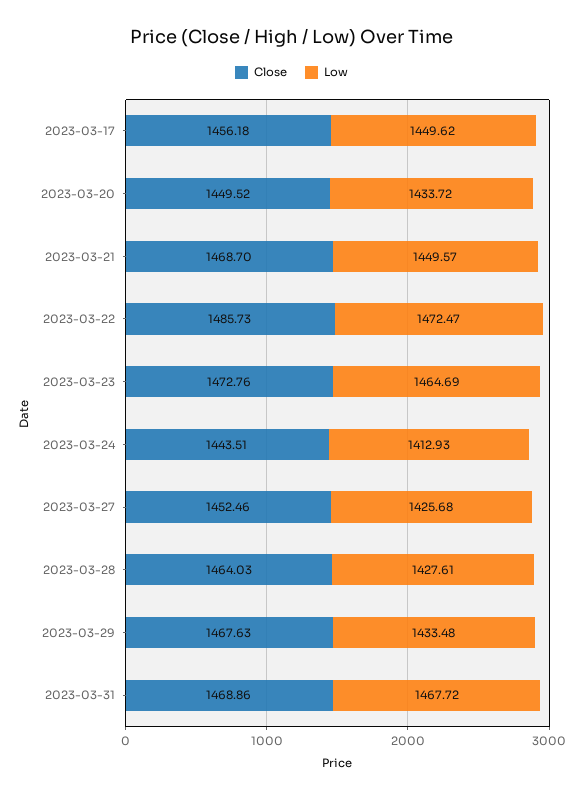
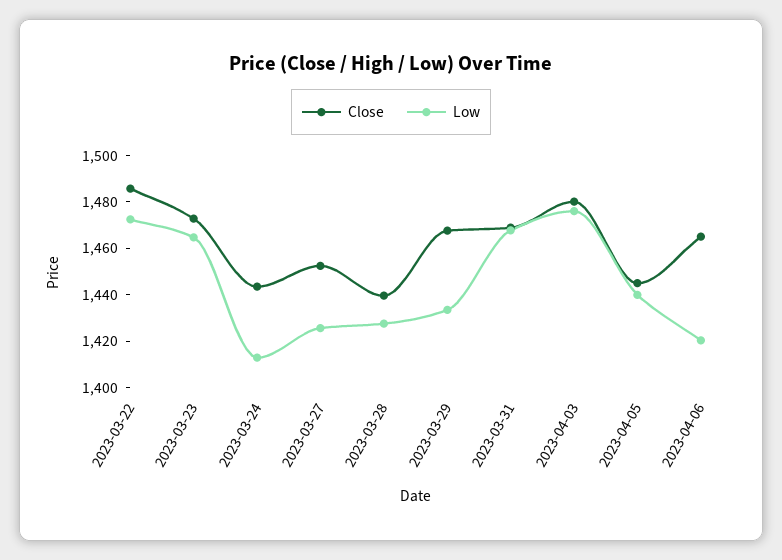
Close, 2023-03-17: 1456.18 -> none
Low, 2023-03-17: 1449.62 -> none
Close, 2023-03-20: 1449.52 -> none
Low, 2023-03-20: 1433.72 -> none
Close, 2023-03-21: 1468.7 -> none
Low, 2023-03-21: 1449.57 -> none
Close, 2023-03-28: 1464.03 -> 1440
Close, 2023-04-03: none -> 1480
Low, 2023-04-03: none -> 1475
Close, 2023-04-05: none -> 1445
Low, 2023-04-05: none -> 1440
Close, 2023-04-06: none -> 1465
Low, 2023-04-06: none -> 1420

